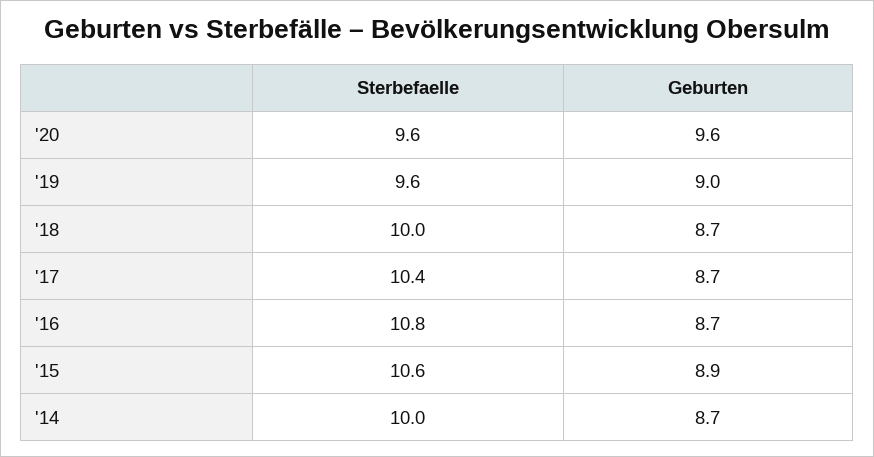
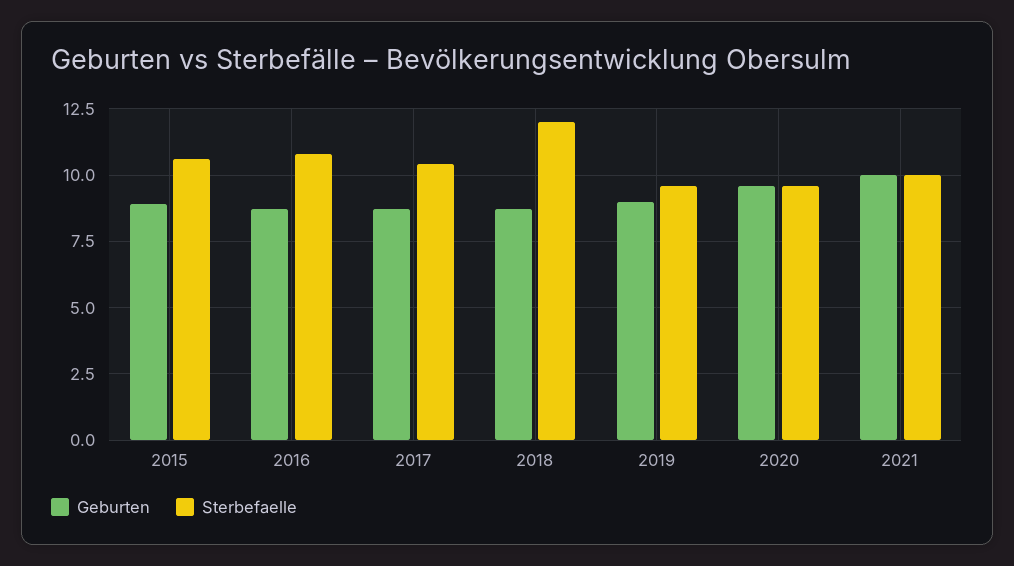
Sterbefaelle, '18: 10 -> 12
Sterbefaelle, '14: 10 -> none
Geburten, '14: 8.7 -> none
Geburten, 2021: none -> 10
Sterbefaelle, 2021: none -> 10

